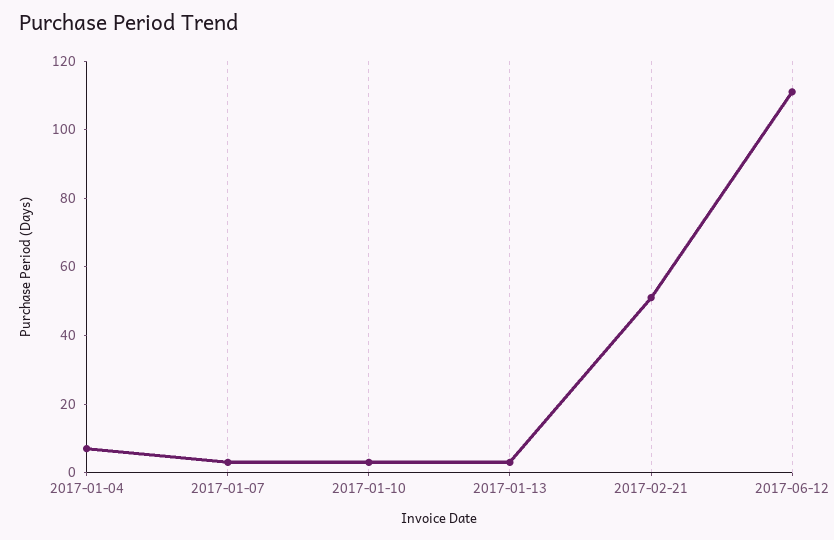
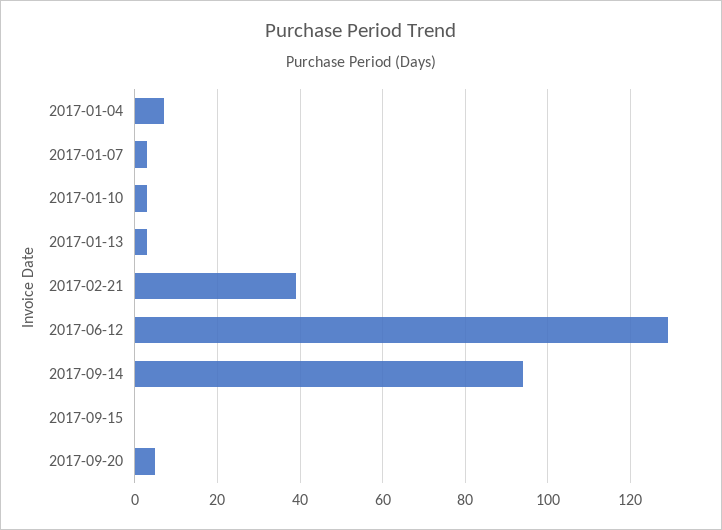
2017-02-21: 50 -> 40
2017-06-12: 110 -> 130
2017-09-14: none -> 95
2017-09-15: none -> 0
2017-09-20: none -> 5

